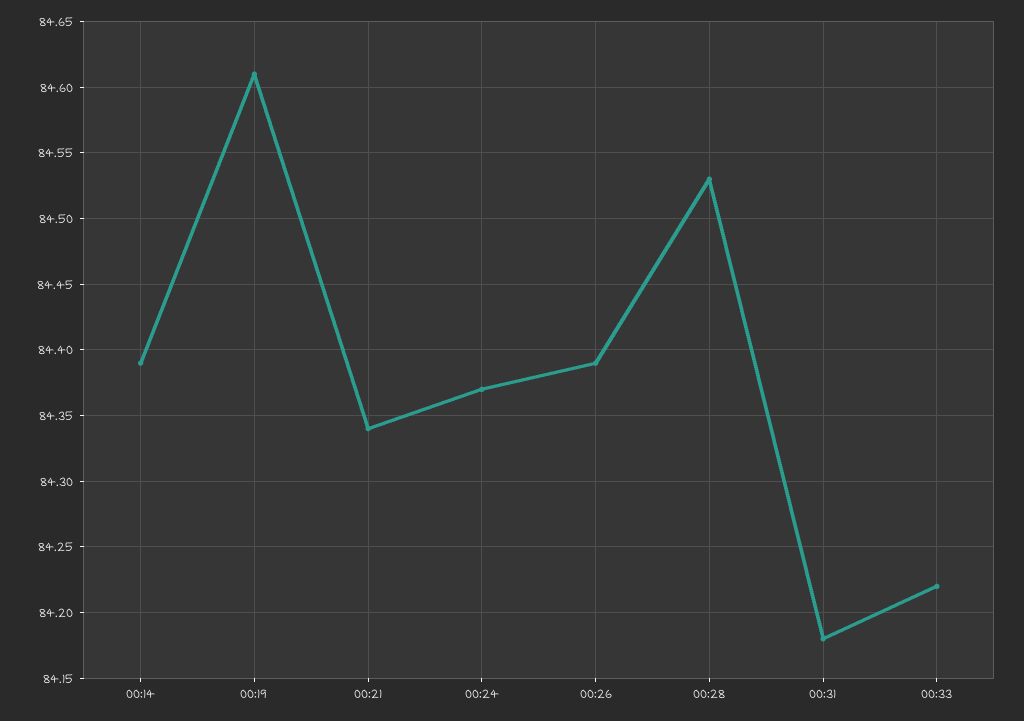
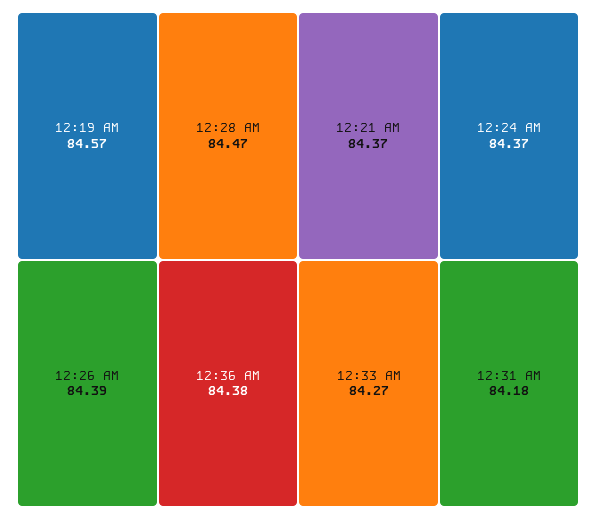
00:14: 84.39 -> none
00:19: 84.61 -> 84.57
00:21: 84.34 -> 84.37
00:28: 84.53 -> 84.47
00:33: 84.22 -> 84.27
12:36 AM: none -> 84.38

